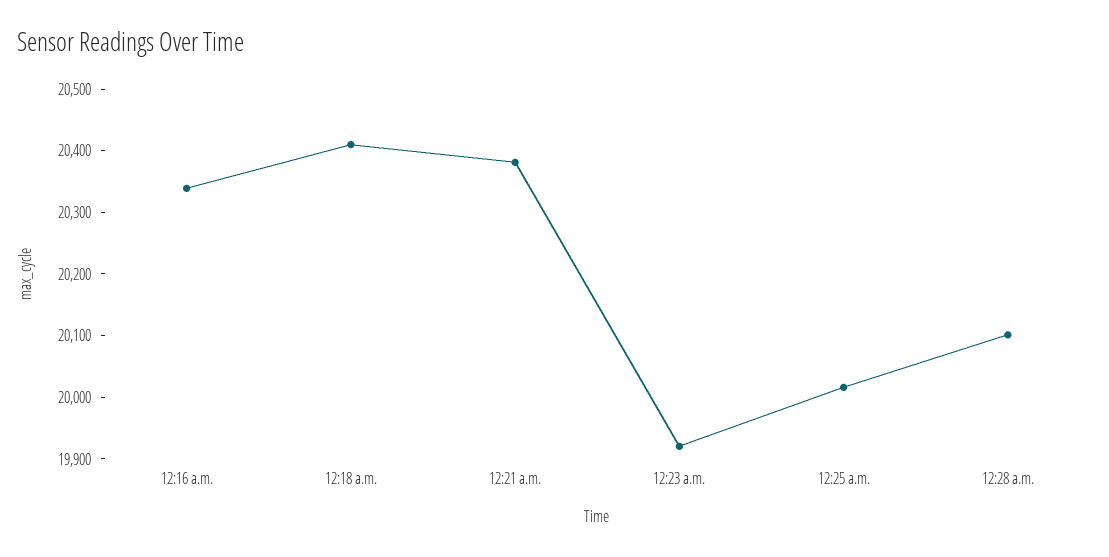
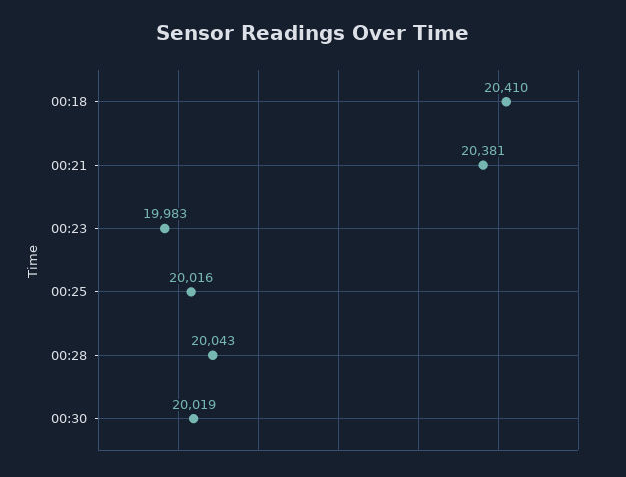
12:16 a.m.: 20340 -> none
12:23 a.m.: 19920 -> 19983
12:28 a.m.: 20100 -> 20043
00:30: none -> 20019

